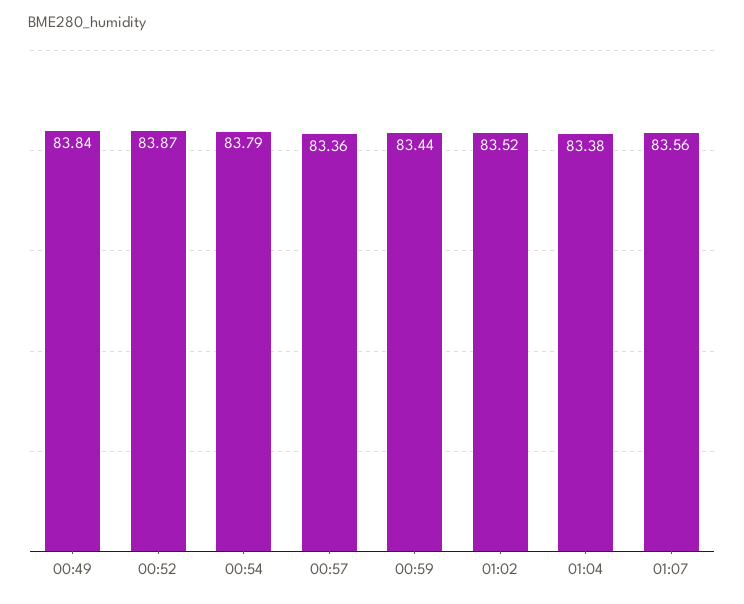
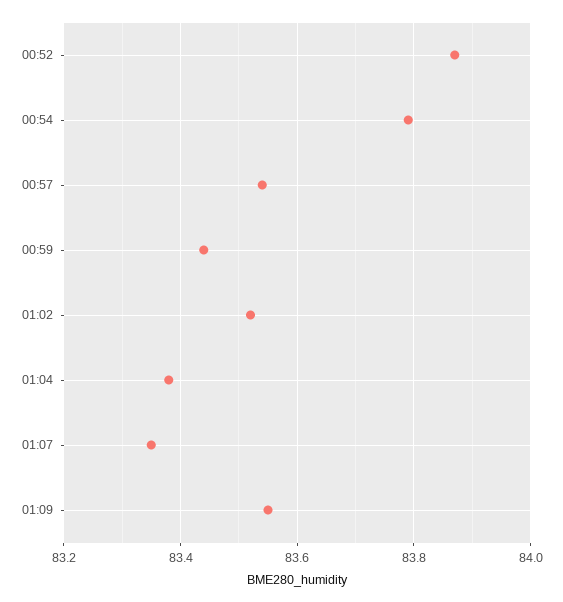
00:49: 83.84 -> none
00:57: 83.36 -> 83.55
01:07: 83.56 -> 83.35
01:09: none -> 83.55

